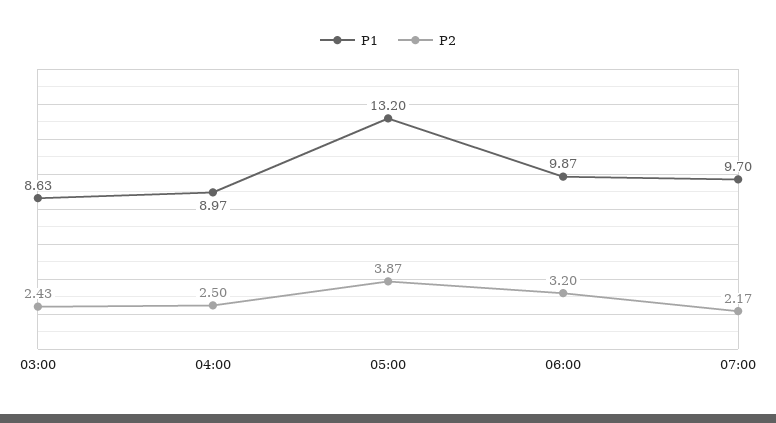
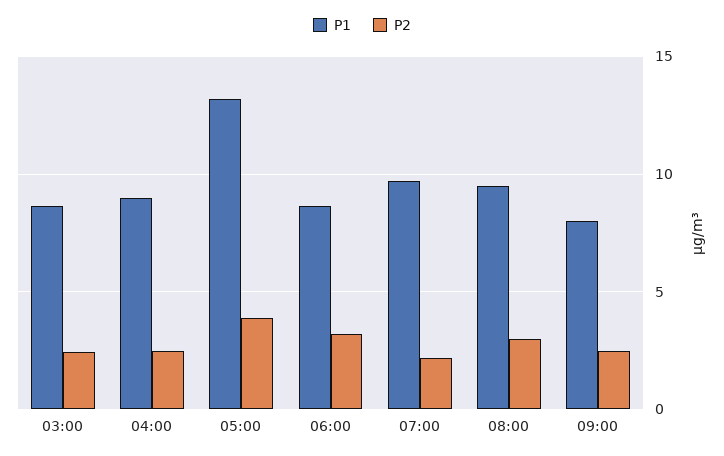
P1, 06:00: 9.87 -> 8.5
P1, 08:00: none -> 9.5
P2, 08:00: none -> 3
P1, 09:00: none -> 8
P2, 09:00: none -> 2.5

